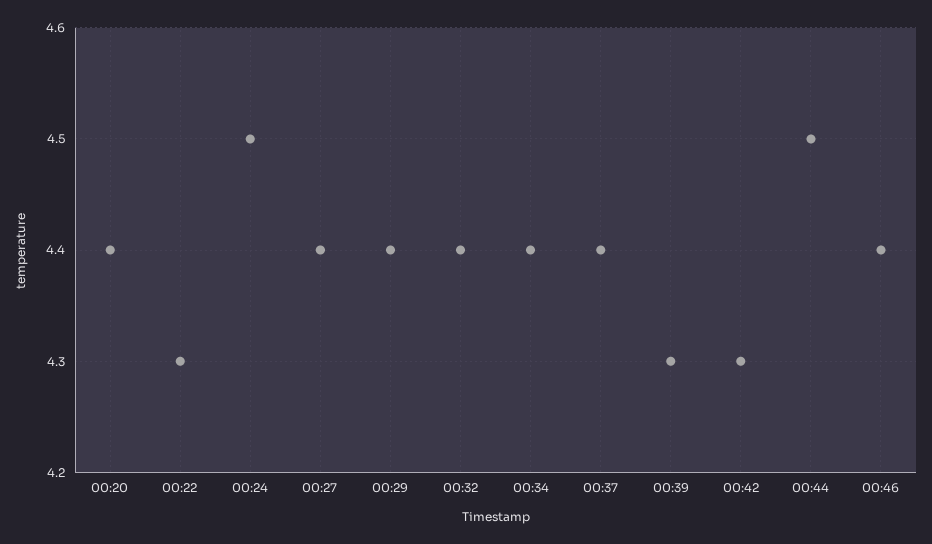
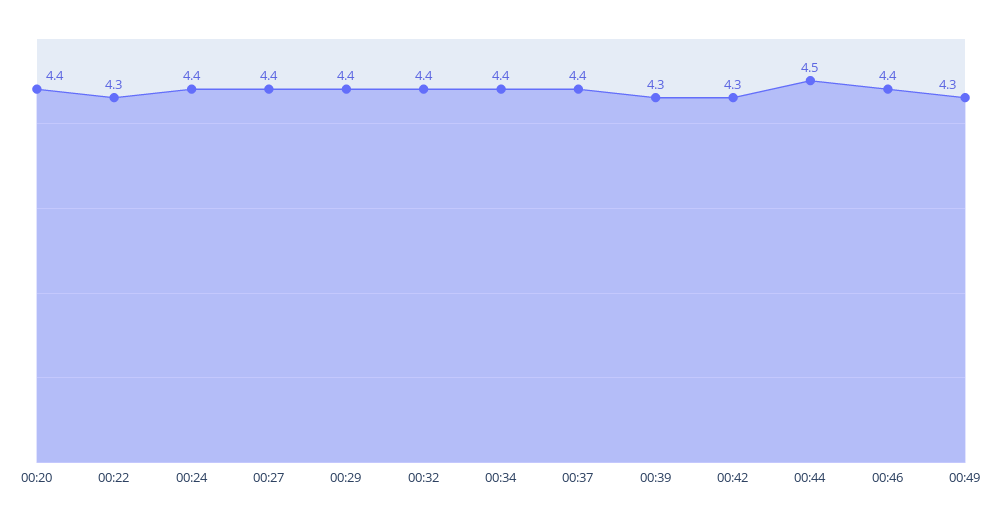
00:24: 4.5 -> 4.4
00:49: none -> 4.3

